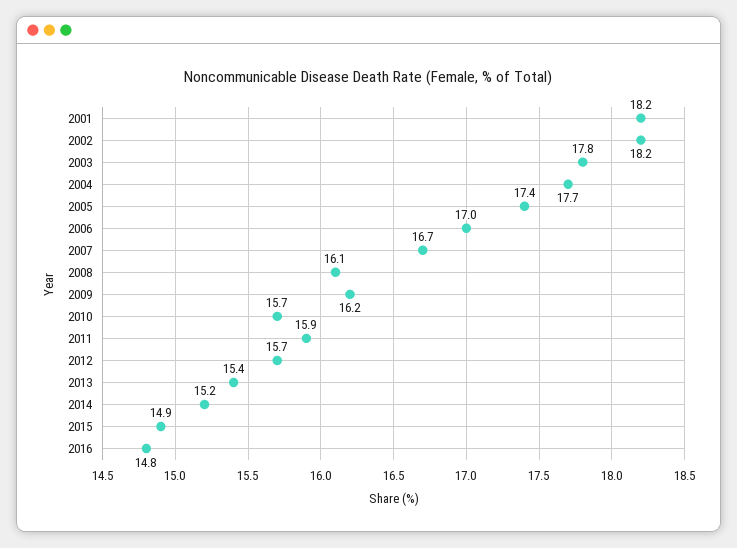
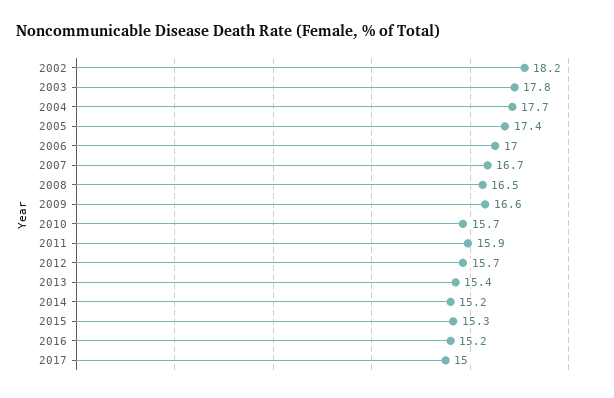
2001: 18.2 -> none
2008: 16.1 -> 16.5
2009: 16.2 -> 16.6
2015: 14.9 -> 15.3
2016: 14.8 -> 15.2
2017: none -> 15

